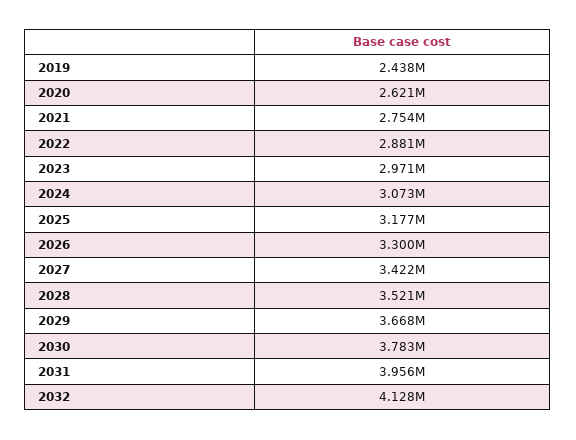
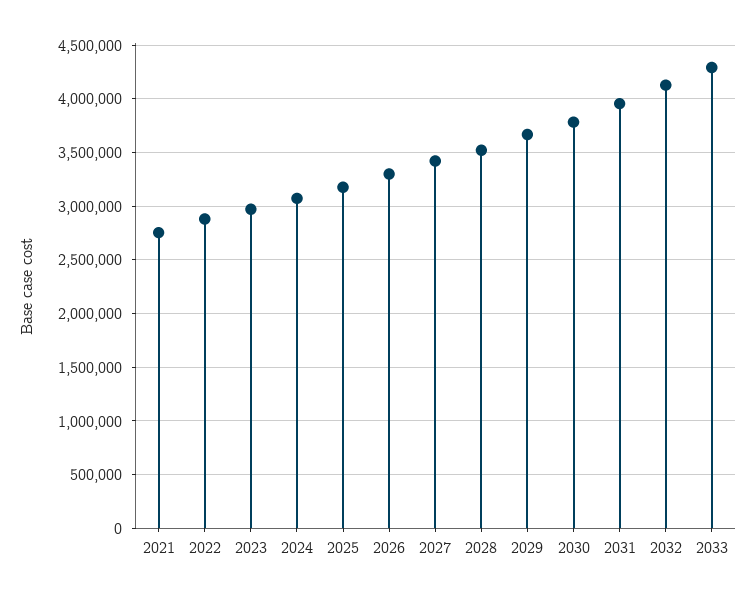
2019: 2438000 -> none
2020: 2621000 -> none
2033: none -> 4300000

